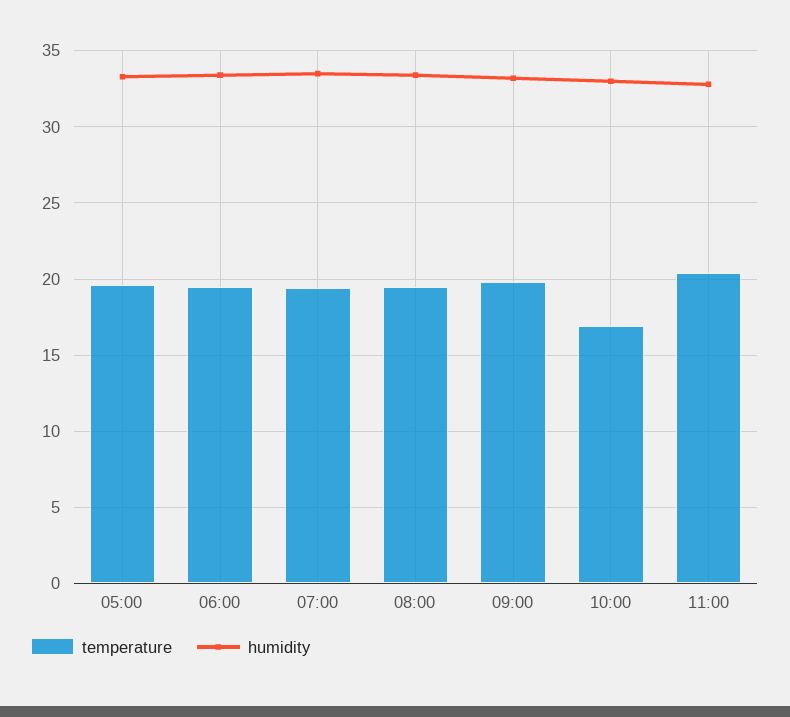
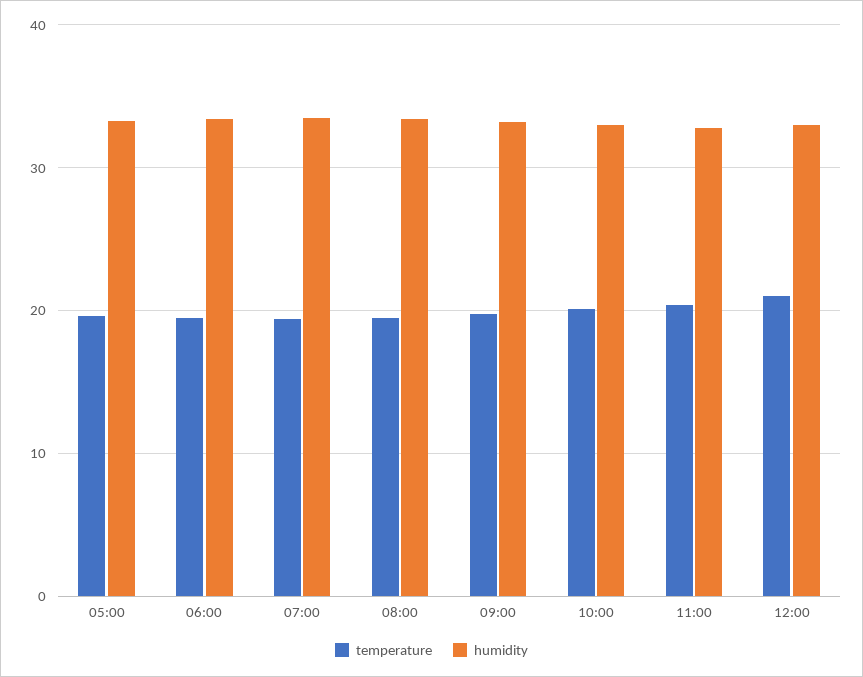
temperature, 10:00: 17 -> 20
temperature, 12:00: none -> 21
humidity, 12:00: none -> 33

